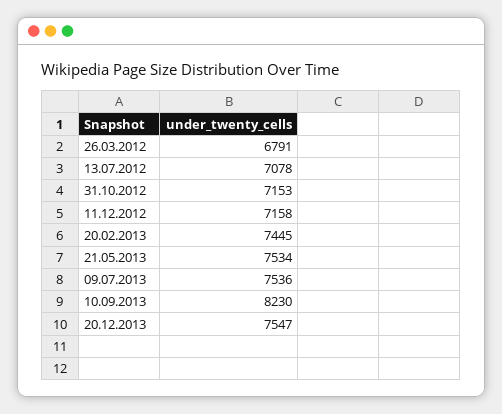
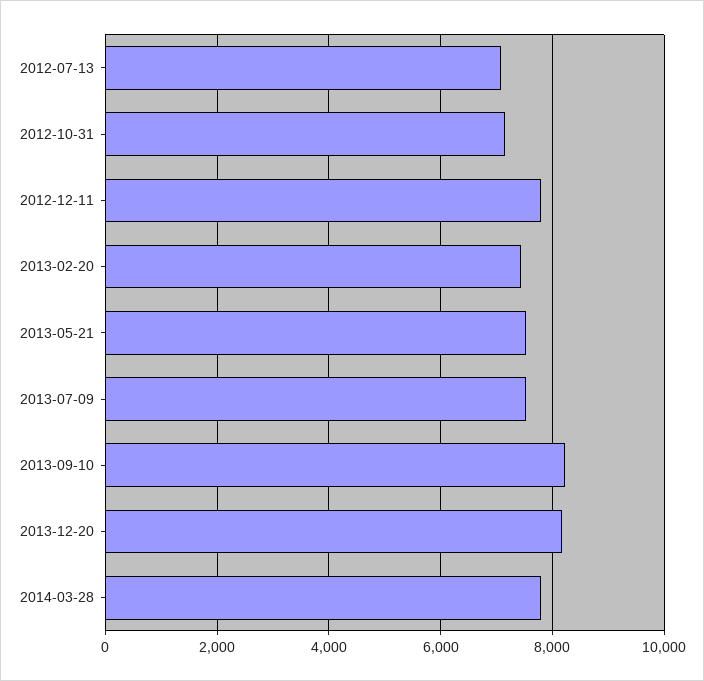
26.03.2012: 6791 -> none
11.12.2012: 7158 -> 7800
20.12.2013: 7547 -> 8200
2014-03-28: none -> 7800

